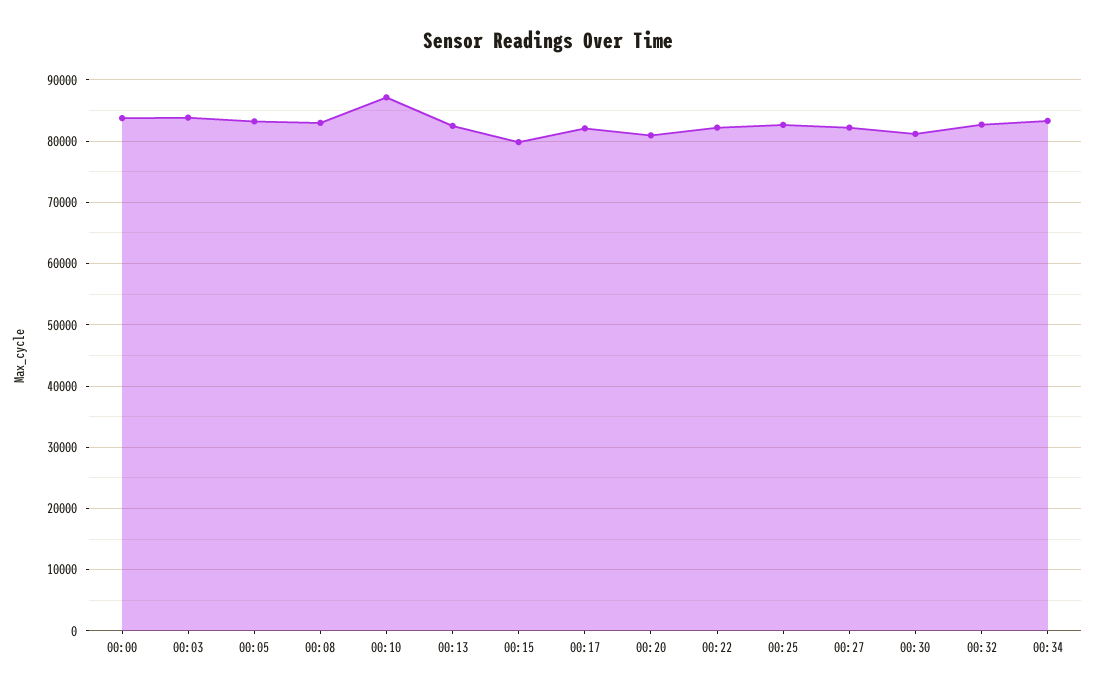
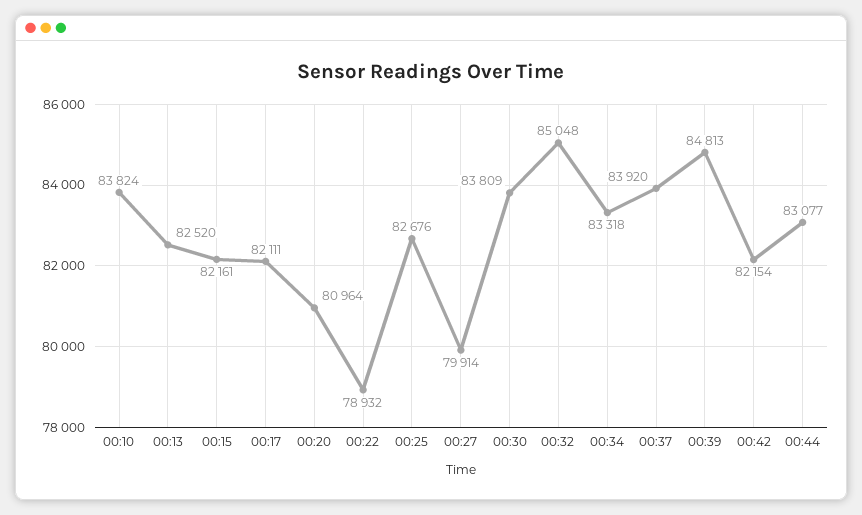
00:00: 84000 -> none
00:03: 84000 -> none
00:05: 83000 -> none
00:08: 83000 -> none
00:10: 87000 -> 83824
00:15: 80000 -> 82161
00:22: 82000 -> 78932
00:27: 82000 -> 79914
00:30: 81000 -> 83809
00:32: 83000 -> 85048
00:37: none -> 83920
00:39: none -> 84813
00:42: none -> 82154
00:44: none -> 83077

